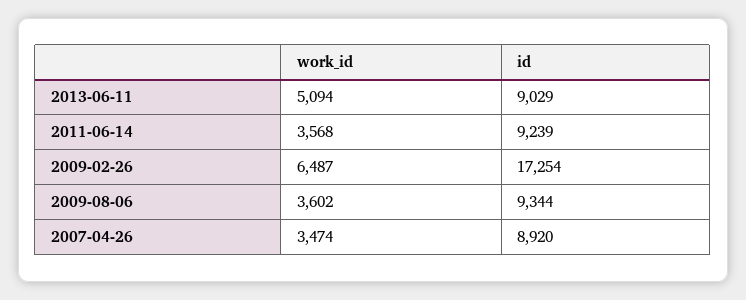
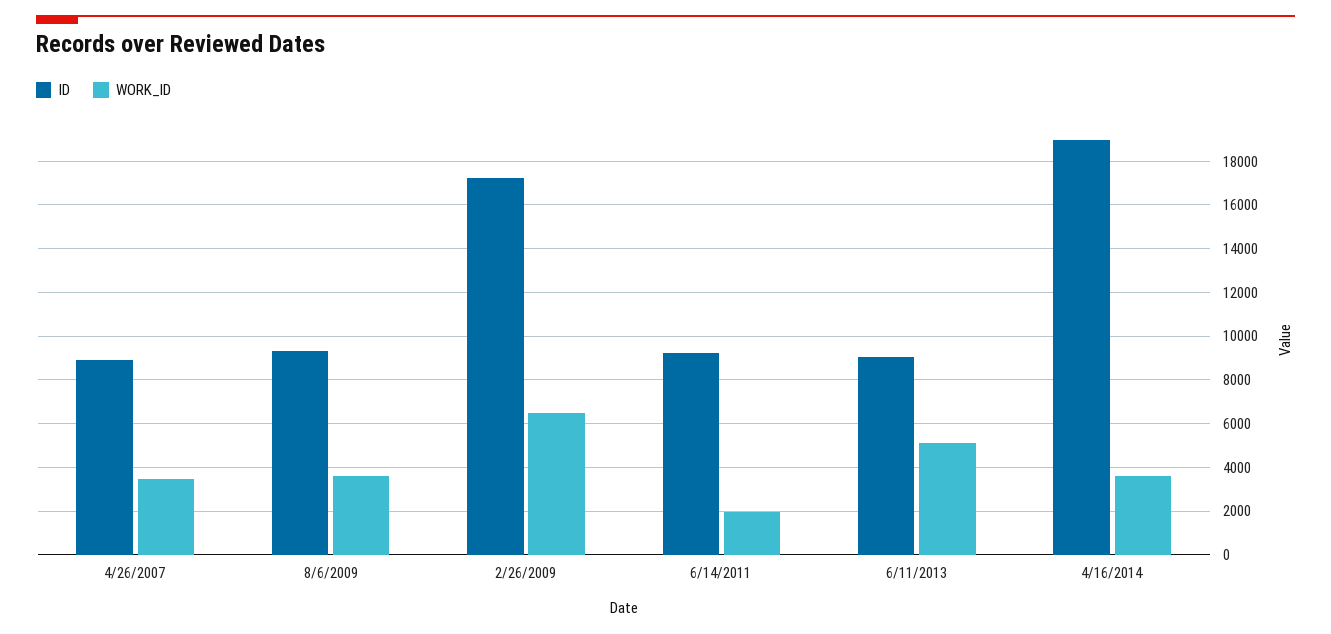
work_id, 2011-06-14: 3568 -> 2000
id, 4/16/2014: none -> 19000
work_id, 4/16/2014: none -> 3500

